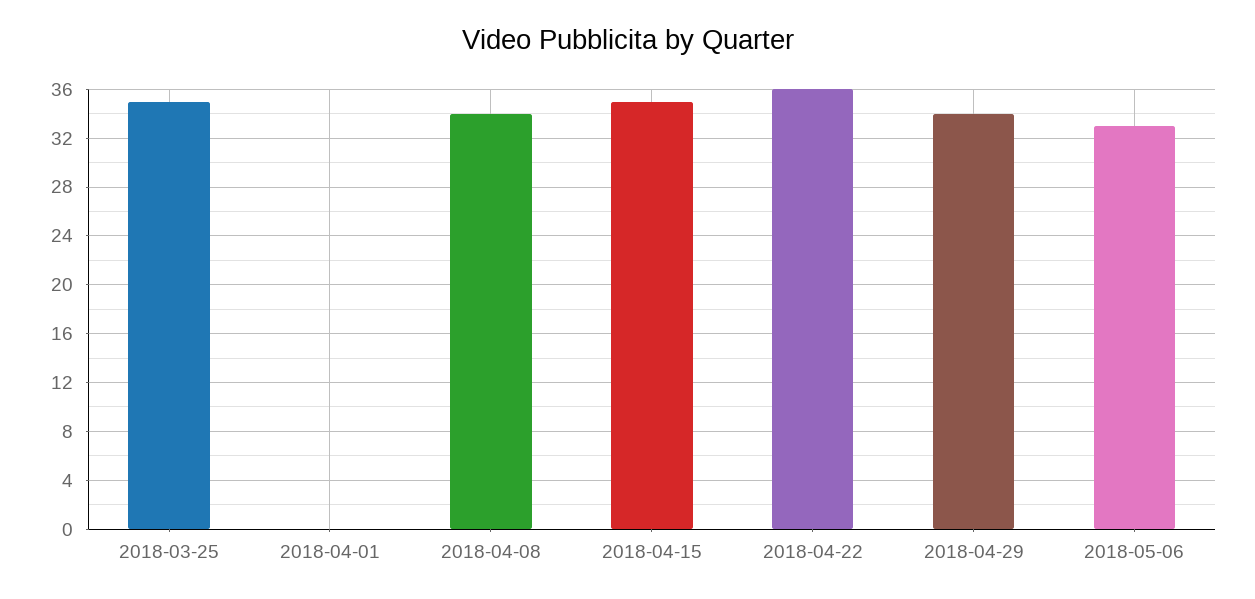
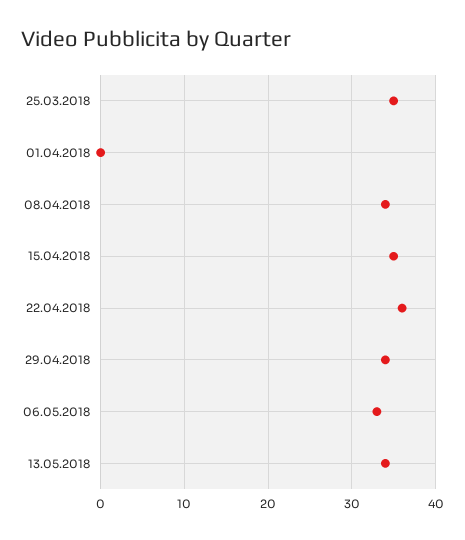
13.05.2018: none -> 34

